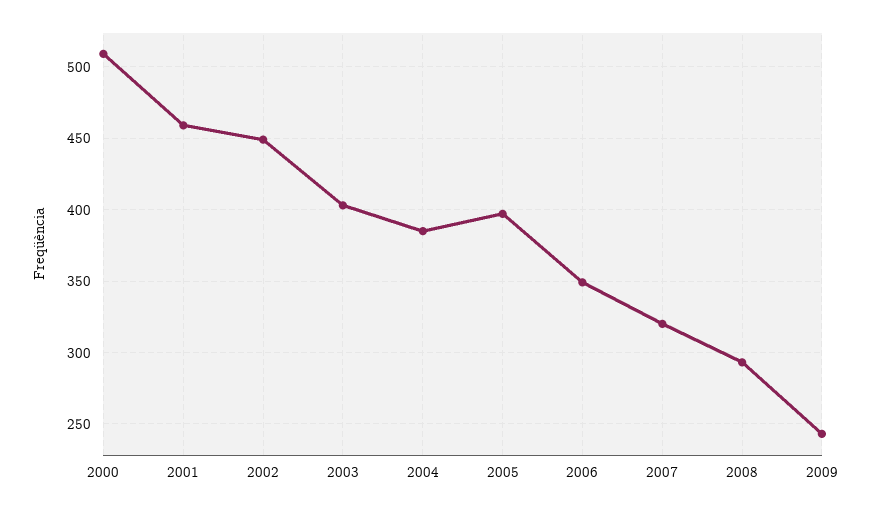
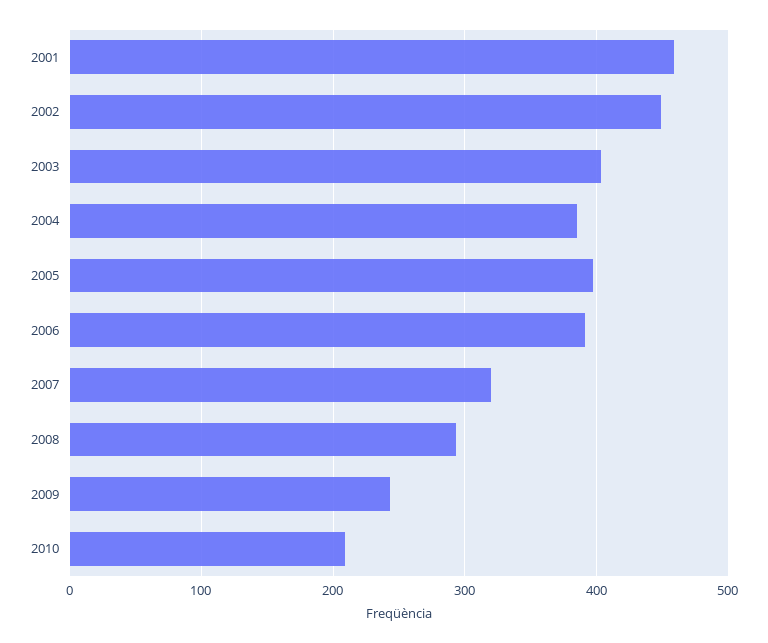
2000: 510 -> none
2006: 350 -> 390
2010: none -> 210

